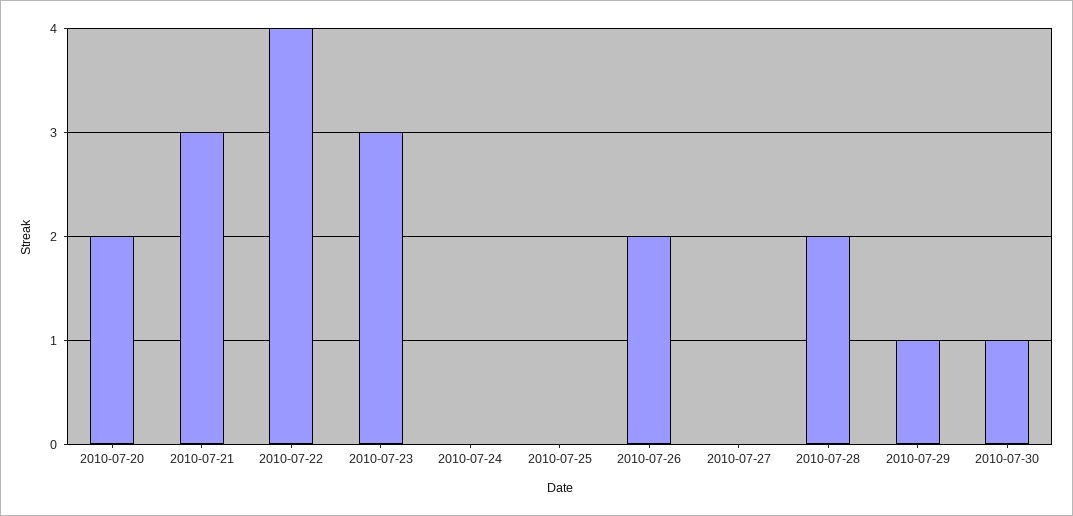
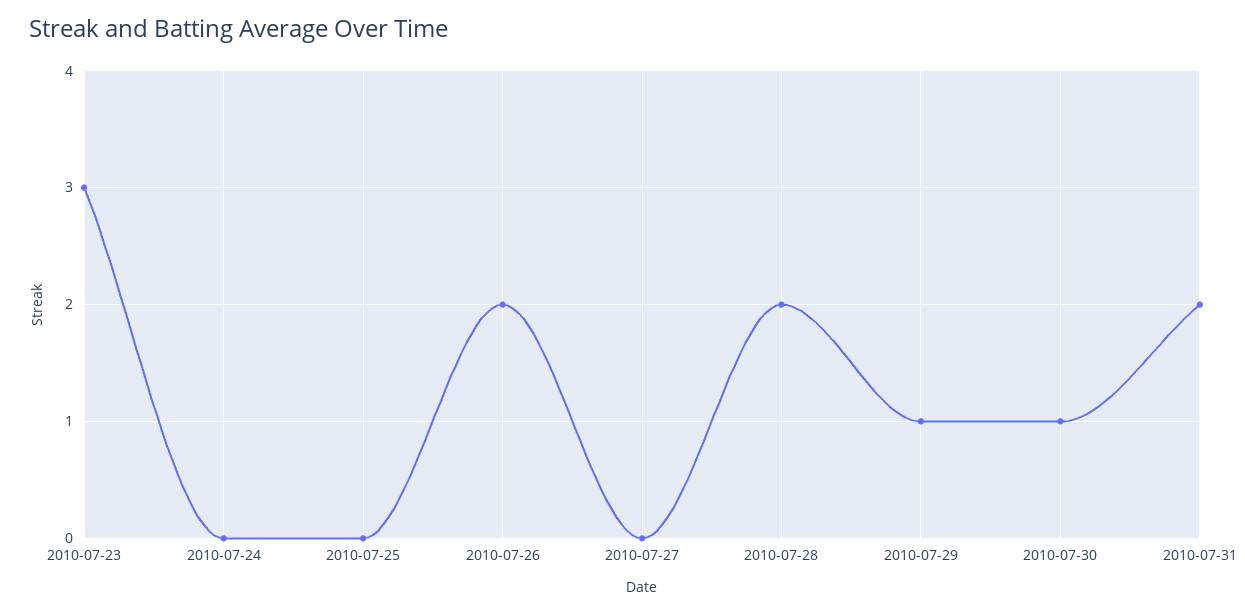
2010-07-20: 2 -> none
2010-07-21: 3 -> none
2010-07-22: 4 -> none
2010-07-31: none -> 2

